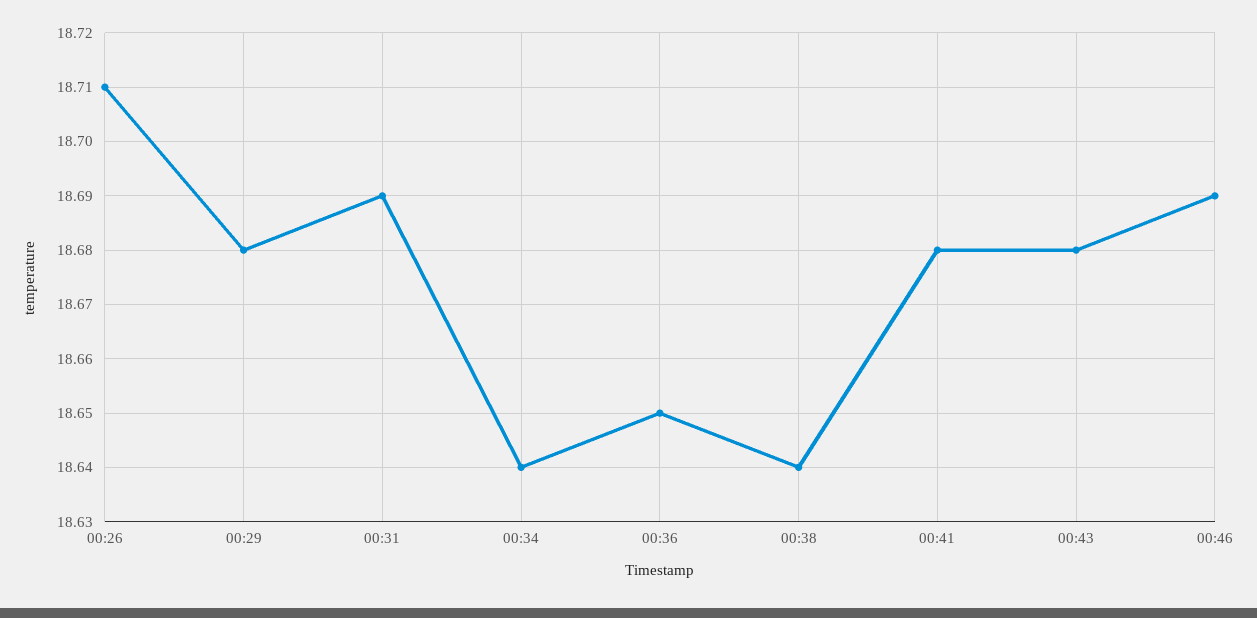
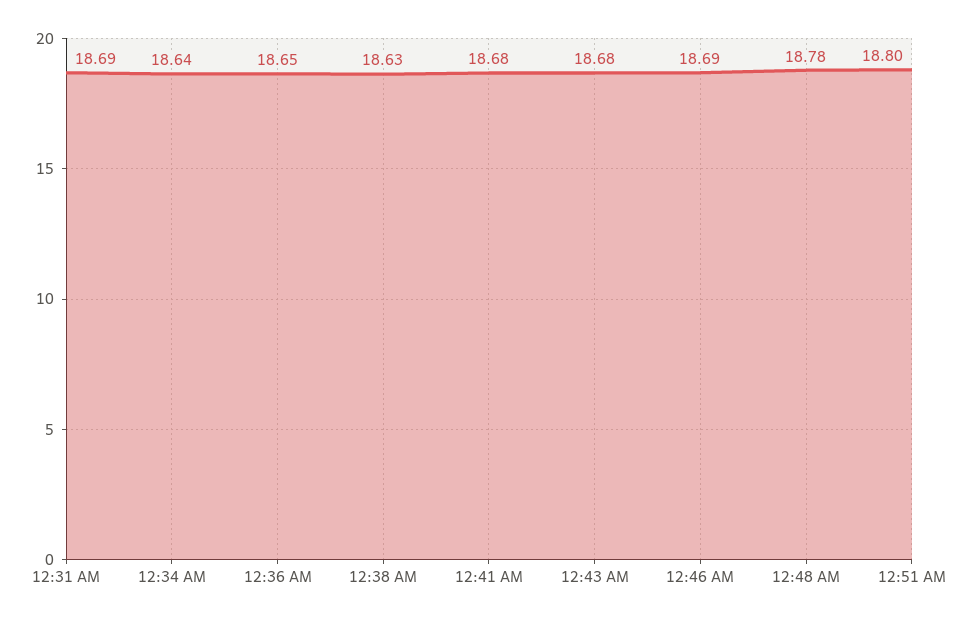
00:26: 18.71 -> none
00:29: 18.68 -> none
00:38: 18.64 -> 18.63
12:48 AM: none -> 18.78
12:51 AM: none -> 18.8

